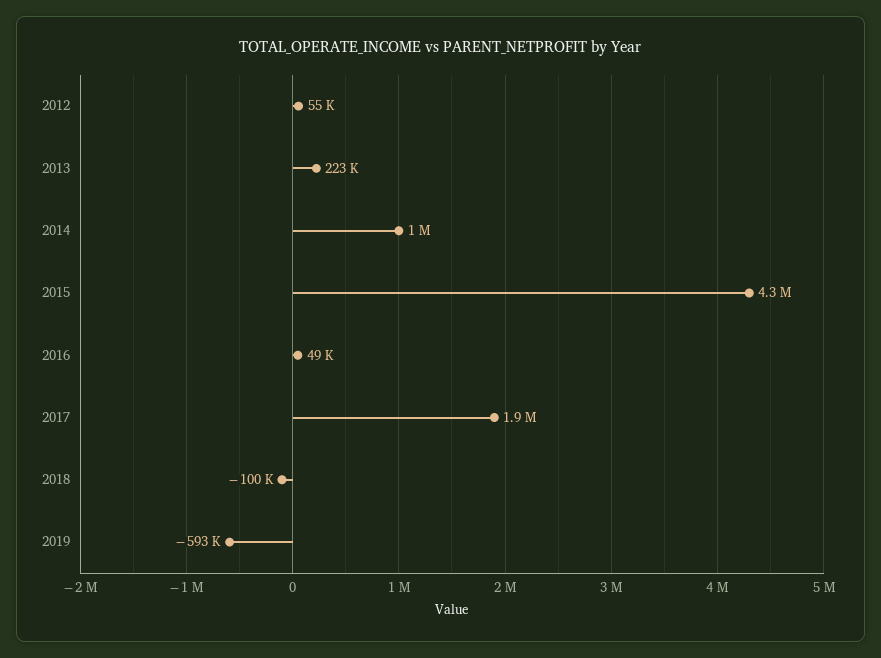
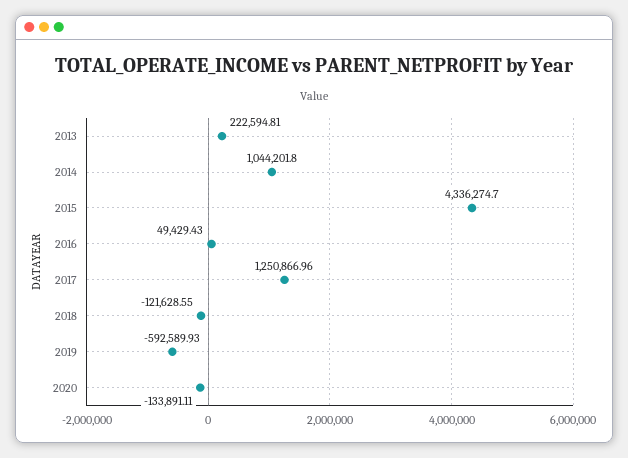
2012: 55000 -> none
2017: 1900000 -> 1250866.96
2018: -100000 -> -121628.55
2020: none -> -133891.11

